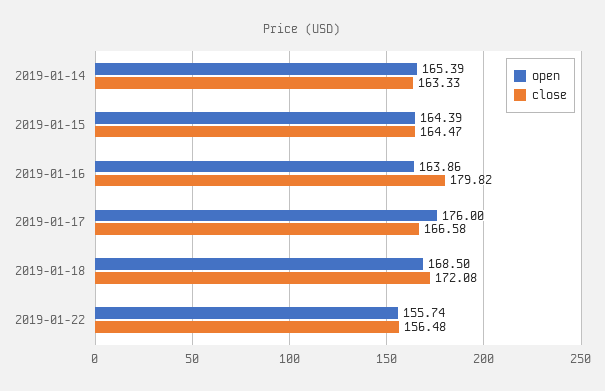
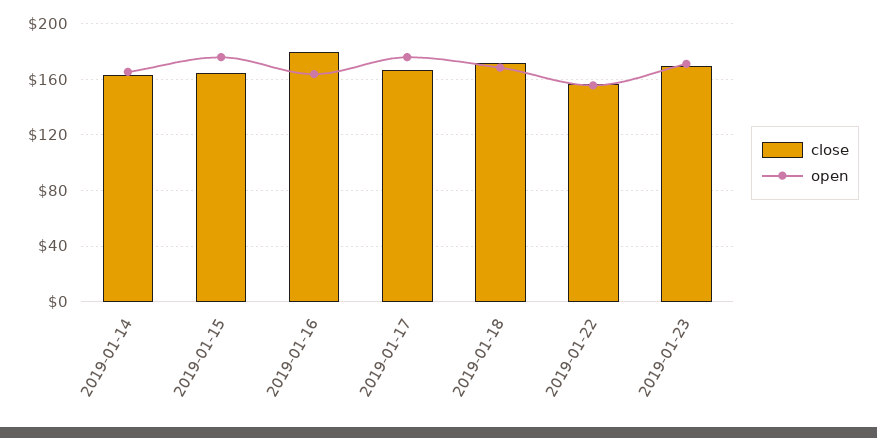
open, 2019-01-15: 164.39 -> 175
close, 2019-01-23: none -> 170
open, 2019-01-23: none -> 170

